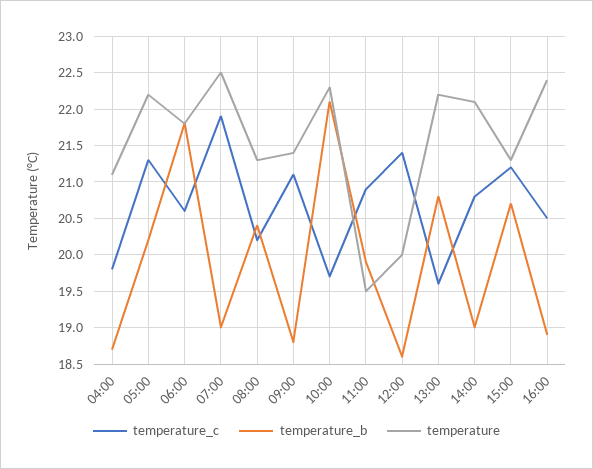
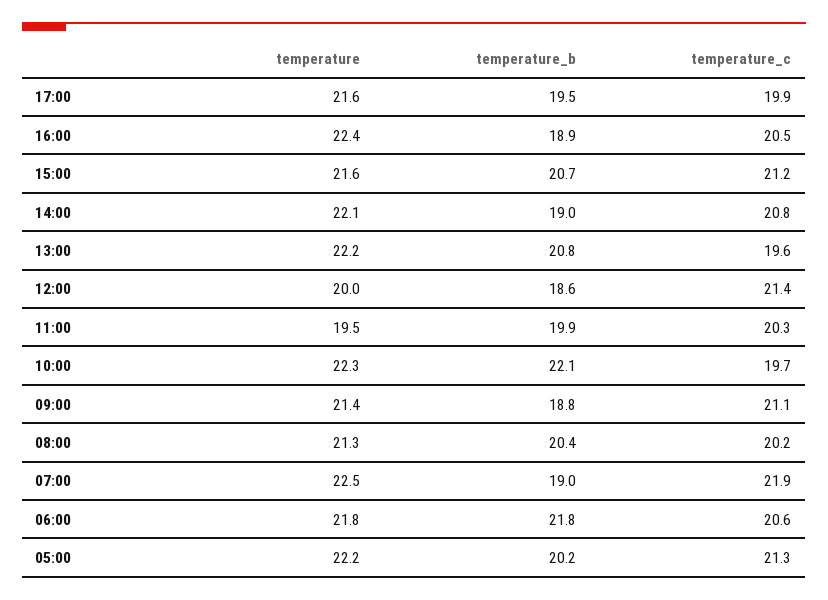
temperature_c, 04:00: 19.8 -> none
temperature_b, 04:00: 18.7 -> none
temperature, 04:00: 21.1 -> none
temperature_c, 11:00: 20.9 -> 20.3
temperature, 15:00: 21.3 -> 21.6
temperature, 17:00: none -> 21.6
temperature_b, 17:00: none -> 19.5
temperature_c, 17:00: none -> 19.9

